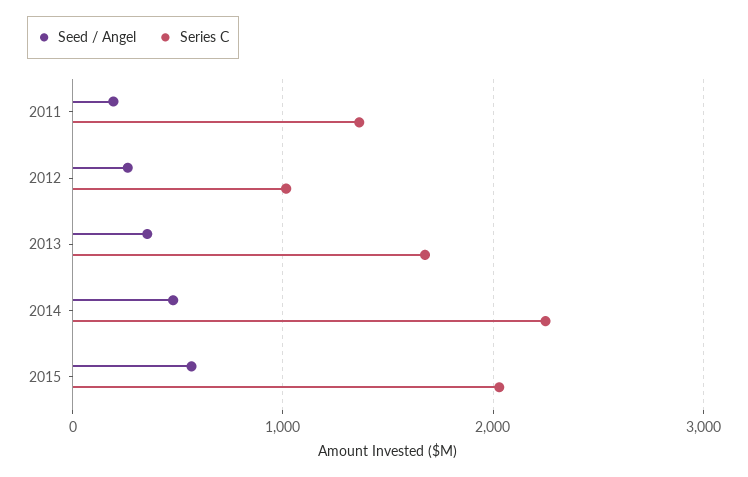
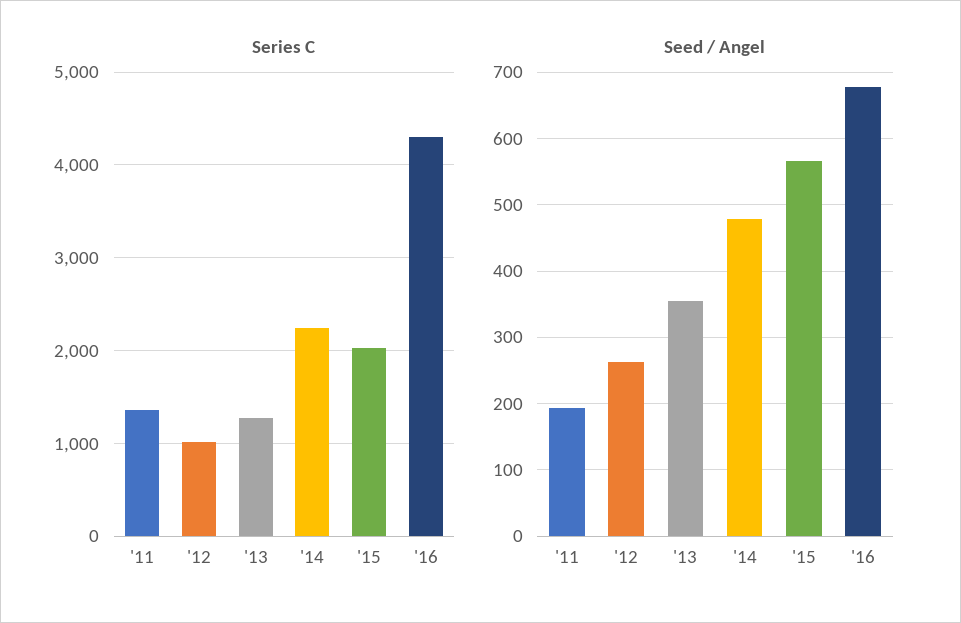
Series C, 2013: 1700 -> 1300
Series C, '16: none -> 4300
Seed / Angel, '16: none -> 680

